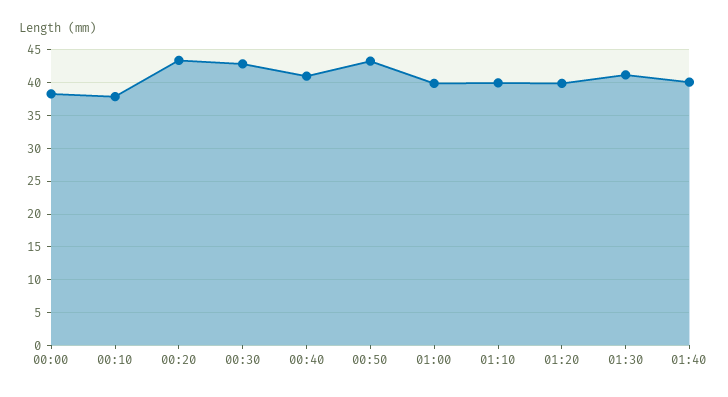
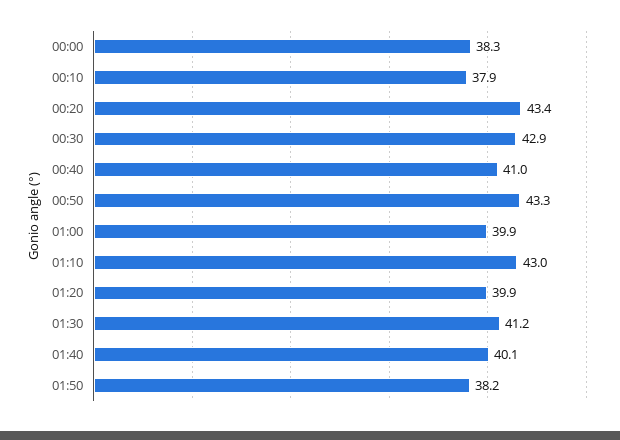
01:10: 40 -> 43
01:50: none -> 38.2

